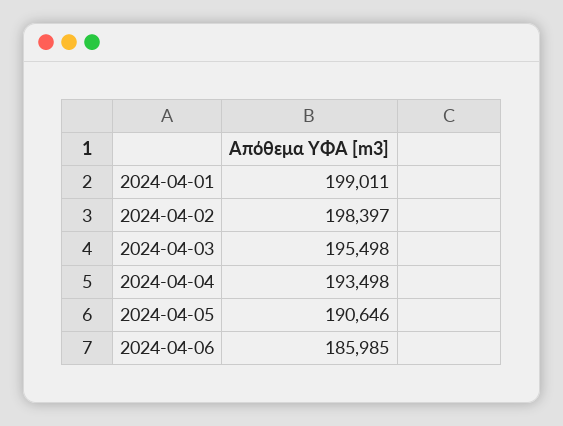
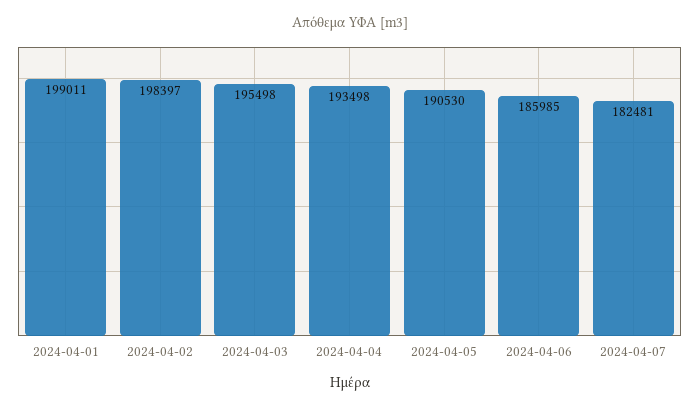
2024-04-05: 190646 -> 190530
2024-04-07: none -> 182481

